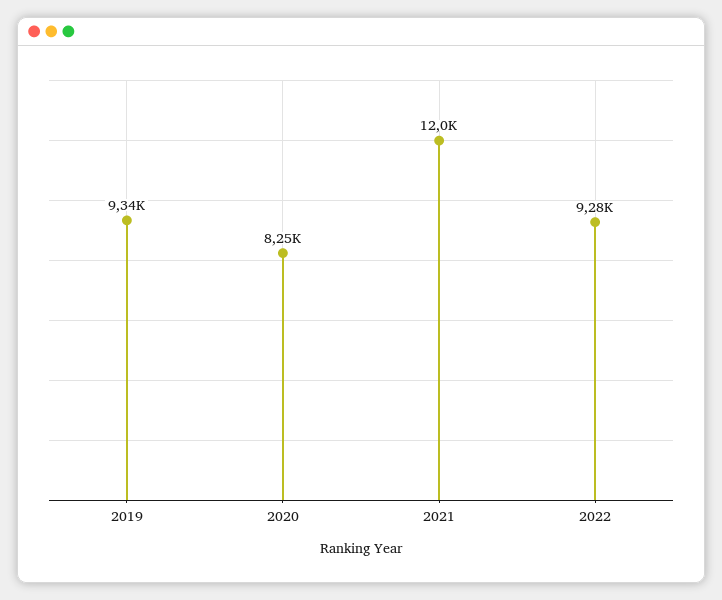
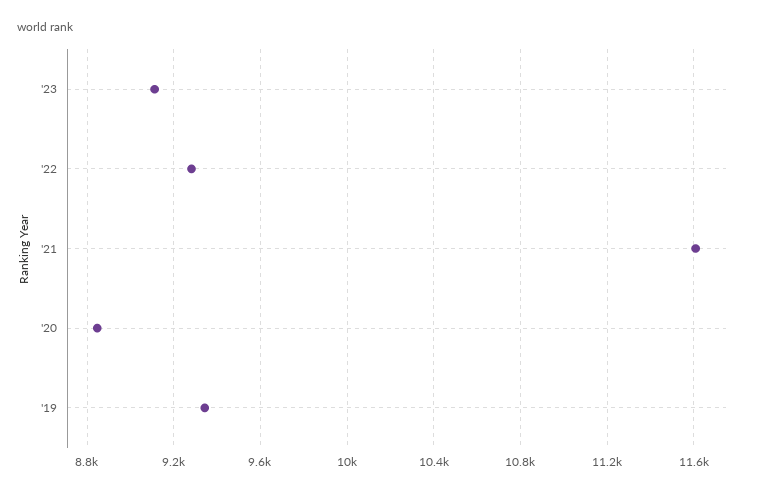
2020: 8250 -> 8850
2021: 12000 -> 11600
'23: none -> 9100

